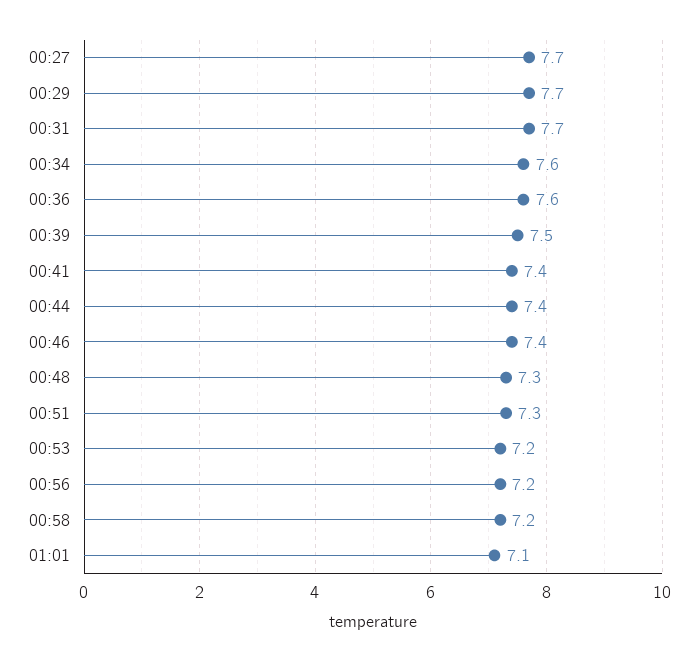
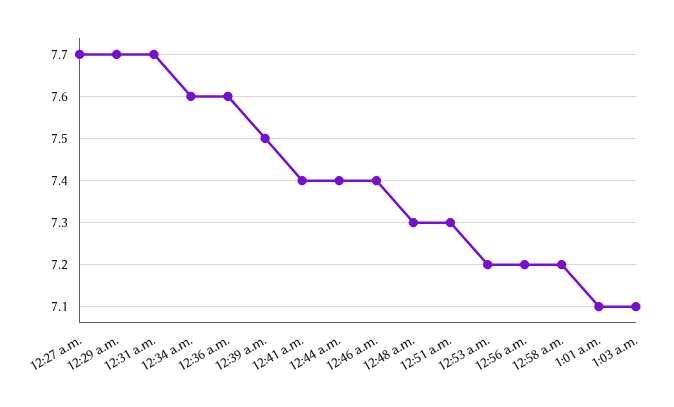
1:03 a.m.: none -> 7.1

